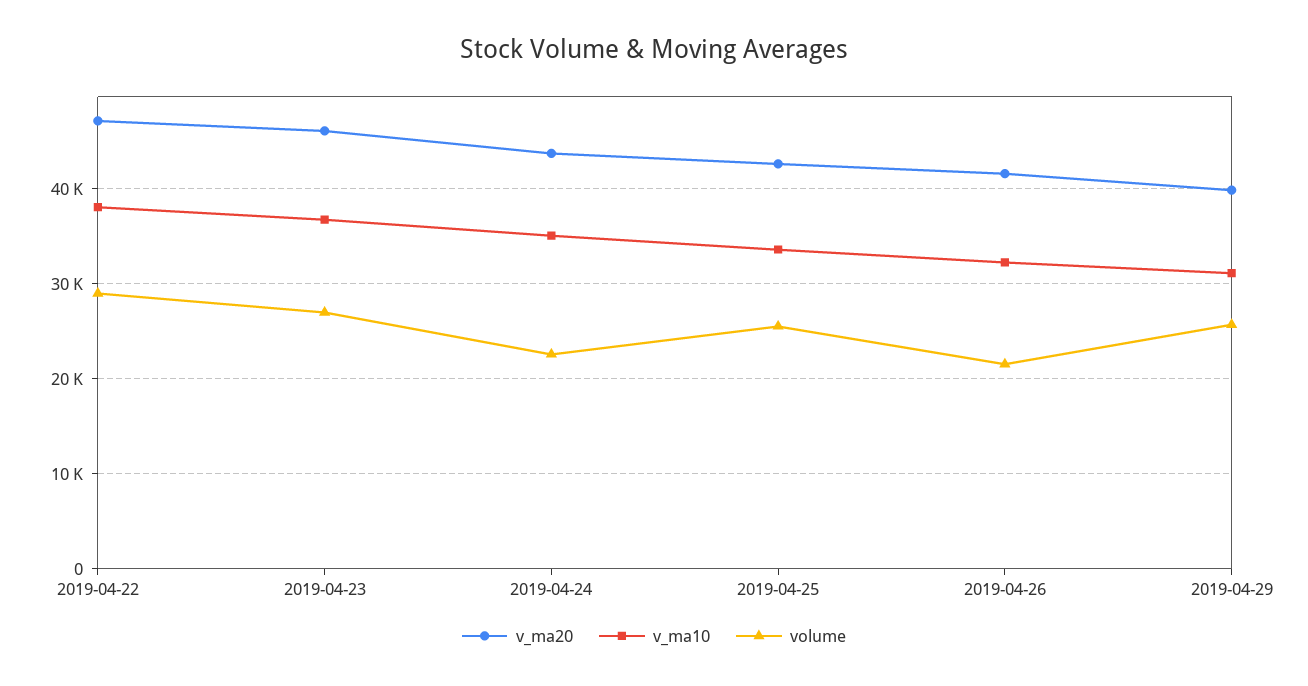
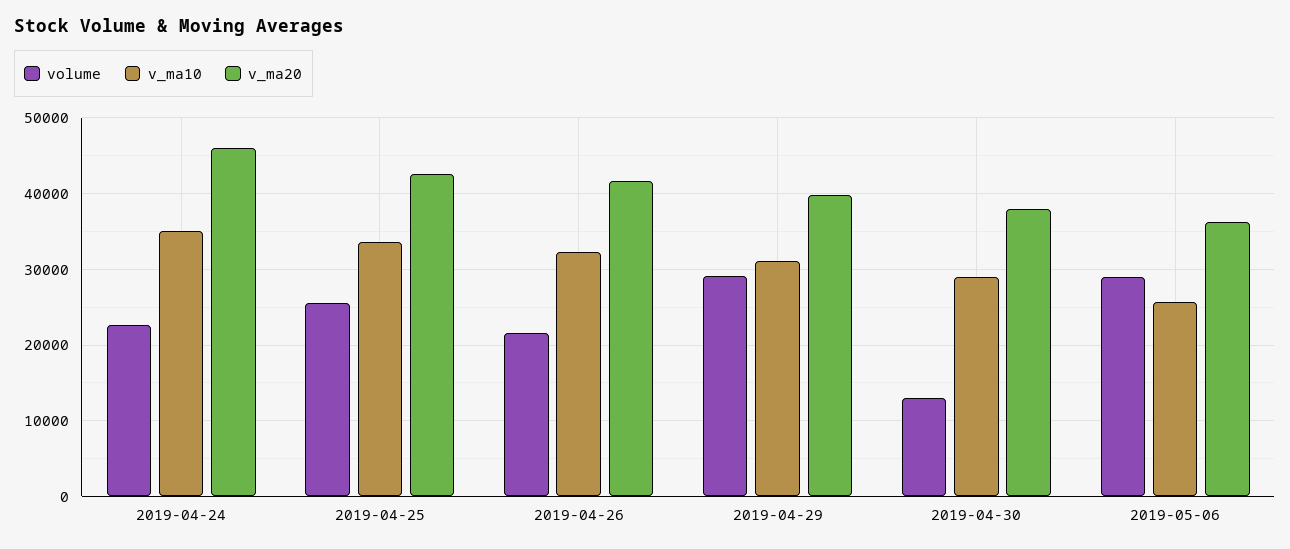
v_ma20, 2019-04-22: 47000 -> none
v_ma10, 2019-04-22: 38000 -> none
volume, 2019-04-22: 29000 -> none
v_ma20, 2019-04-23: 46000 -> none
v_ma10, 2019-04-23: 37000 -> none
volume, 2019-04-23: 27000 -> none
v_ma20, 2019-04-24: 44000 -> 46000
volume, 2019-04-29: 26000 -> 29000
volume, 2019-04-30: none -> 13000
v_ma10, 2019-04-30: none -> 29000
v_ma20, 2019-04-30: none -> 38000
volume, 2019-05-06: none -> 29000
v_ma10, 2019-05-06: none -> 26000
v_ma20, 2019-05-06: none -> 36000

